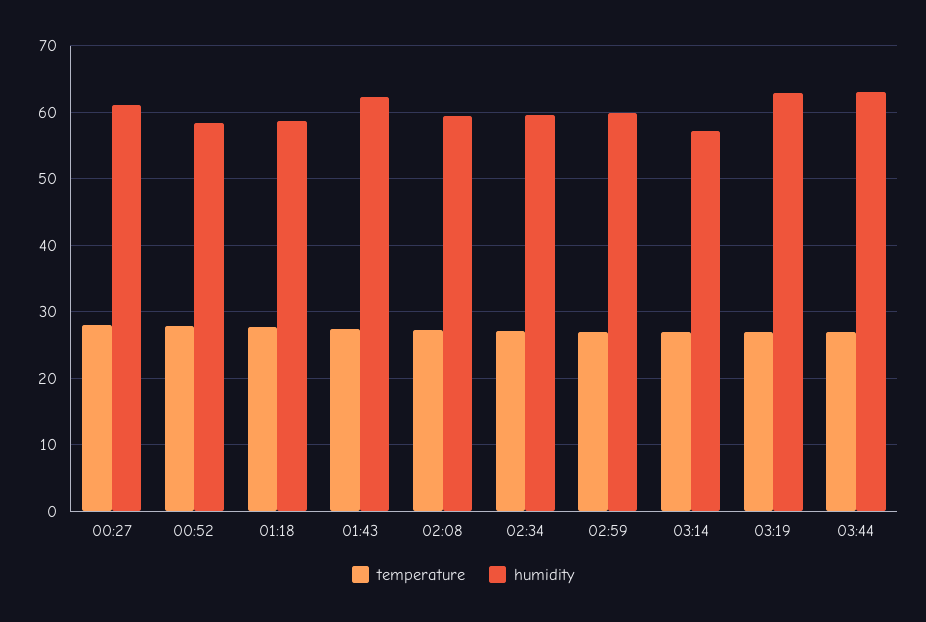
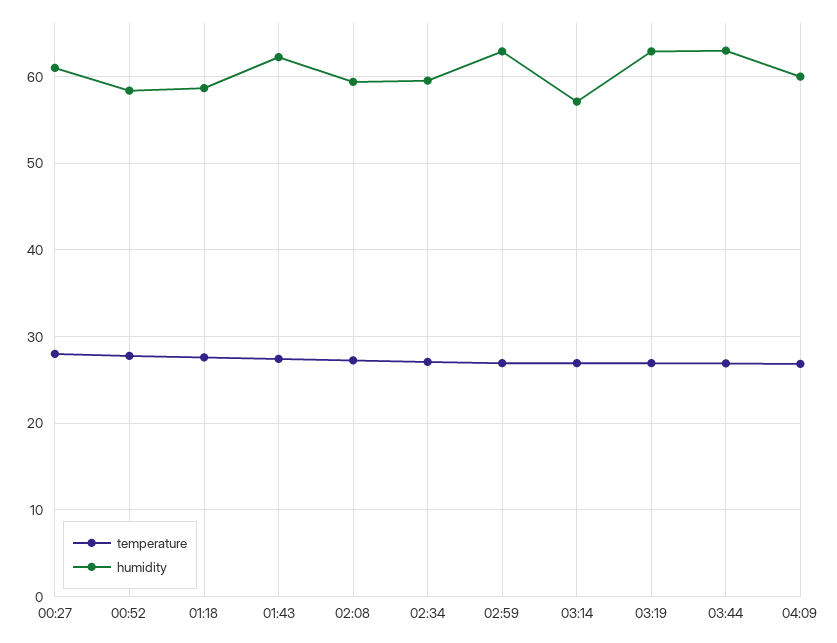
humidity, 02:59: 60 -> 63
temperature, 04:09: none -> 27
humidity, 04:09: none -> 60

